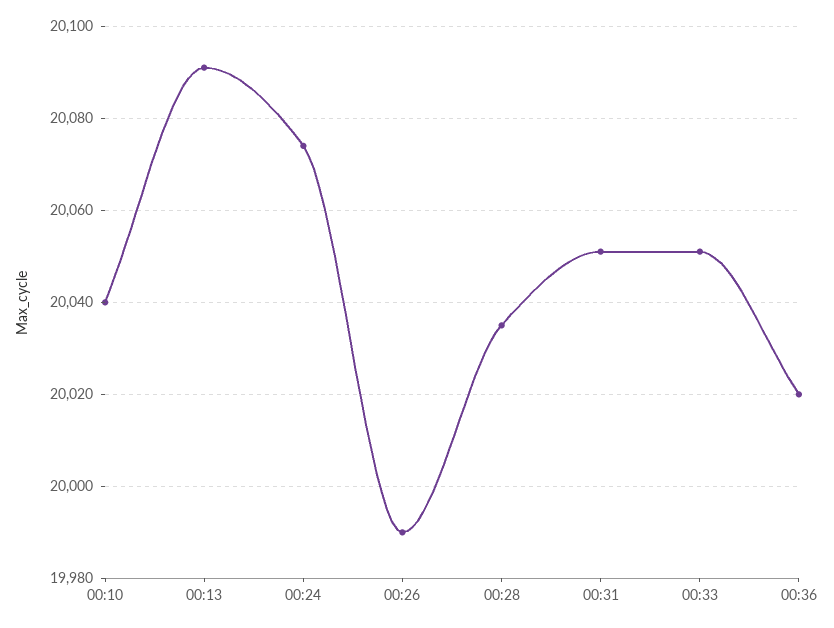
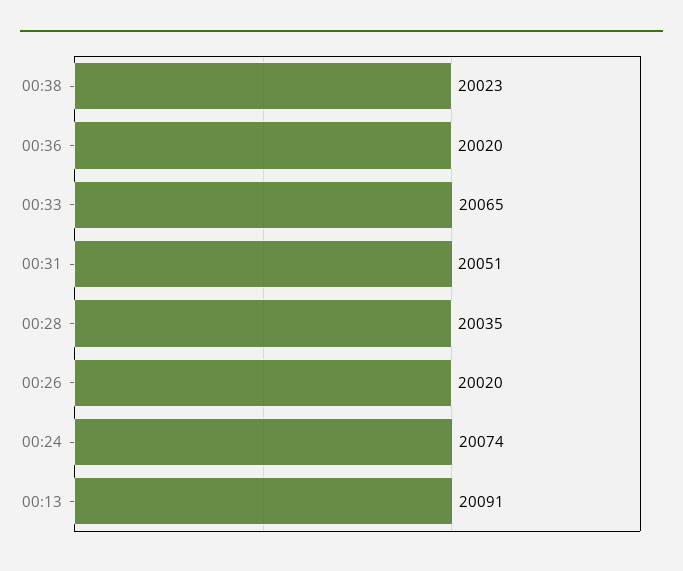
00:10: 20040 -> none
00:26: 19990 -> 20020
00:33: 20050 -> 20065
00:38: none -> 20023

